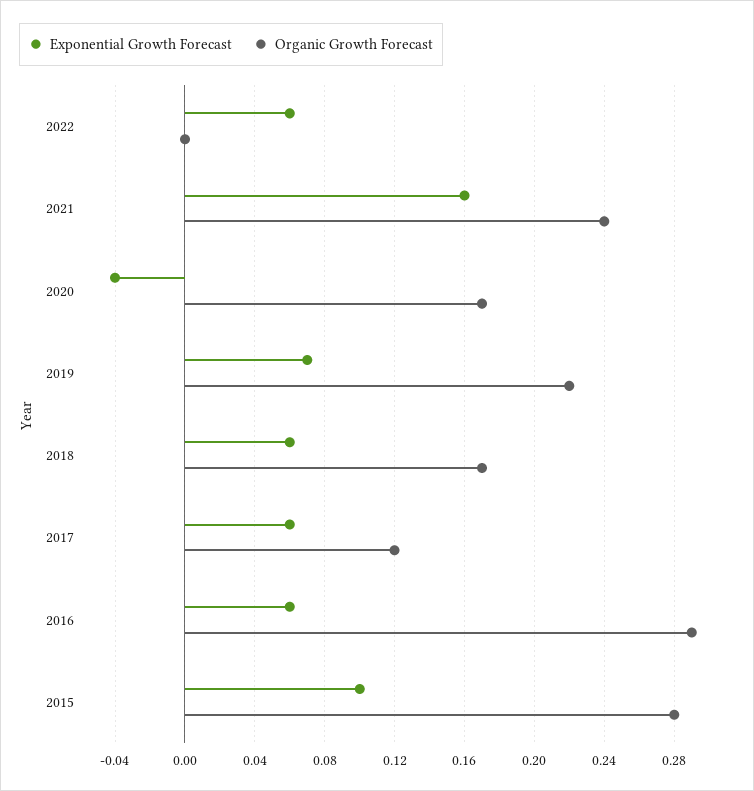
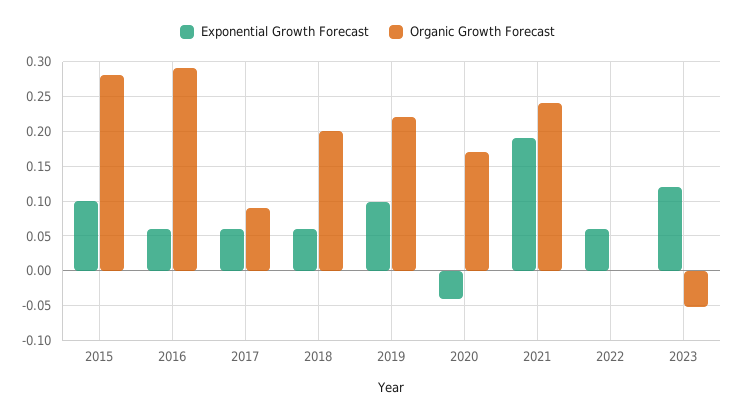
Exponential Growth Forecast, 2021: 0.16 -> 0.19
Exponential Growth Forecast, 2019: 0.07 -> 0.1
Organic Growth Forecast, 2018: 0.17 -> 0.2
Organic Growth Forecast, 2017: 0.12 -> 0.09
Exponential Growth Forecast, 2023: none -> 0.12
Organic Growth Forecast, 2023: none -> -0.05

